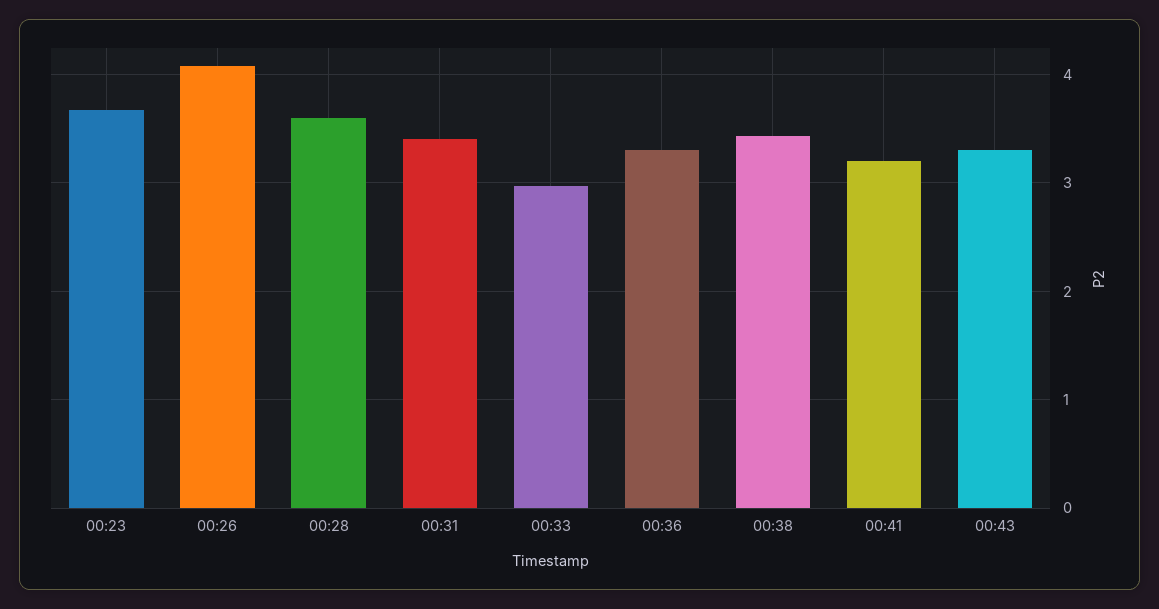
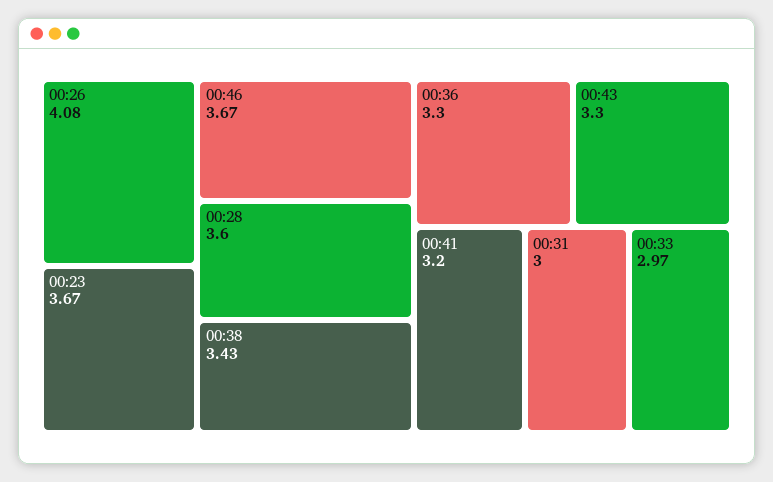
00:31: 3.4 -> 3
00:46: none -> 3.67

